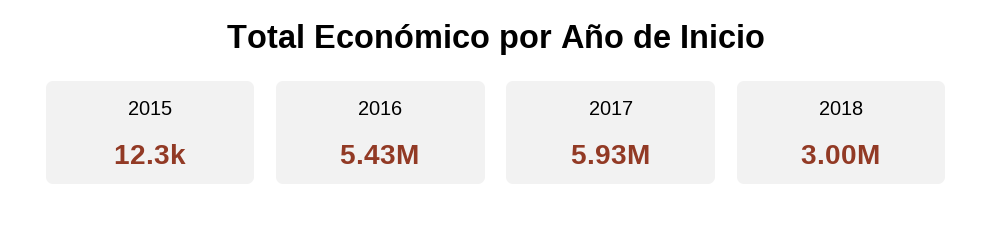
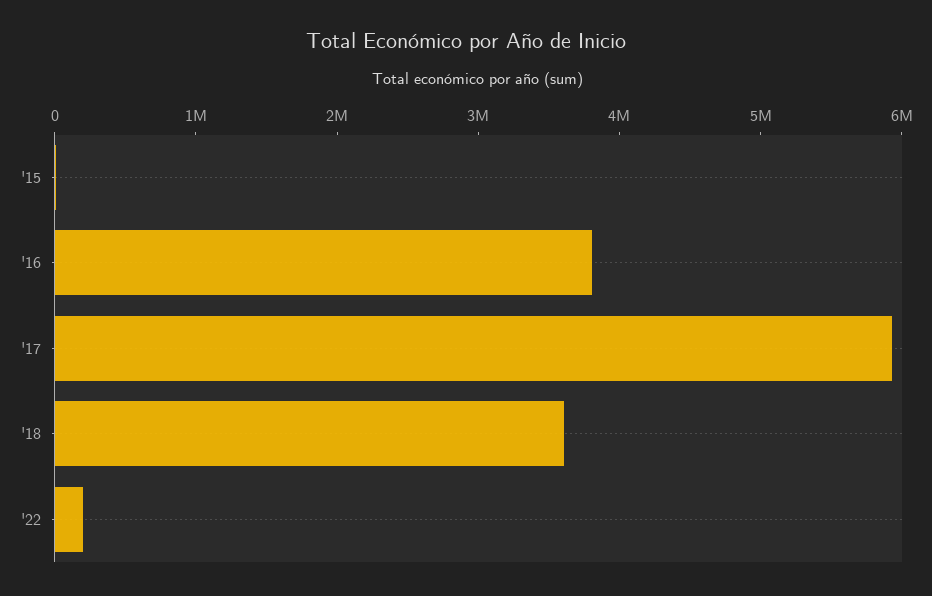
2016: 5430000 -> 3800000
2018: 3000000 -> 3600000
'22: none -> 200000

